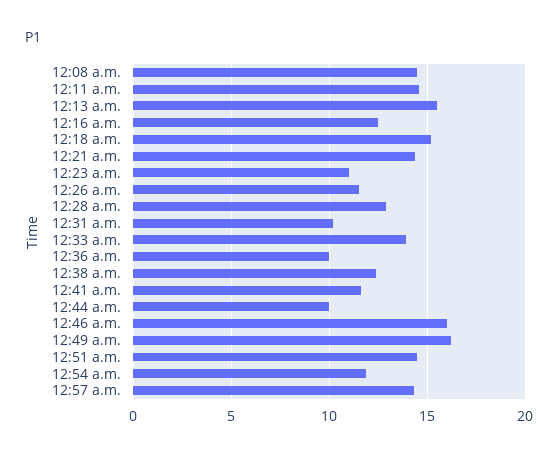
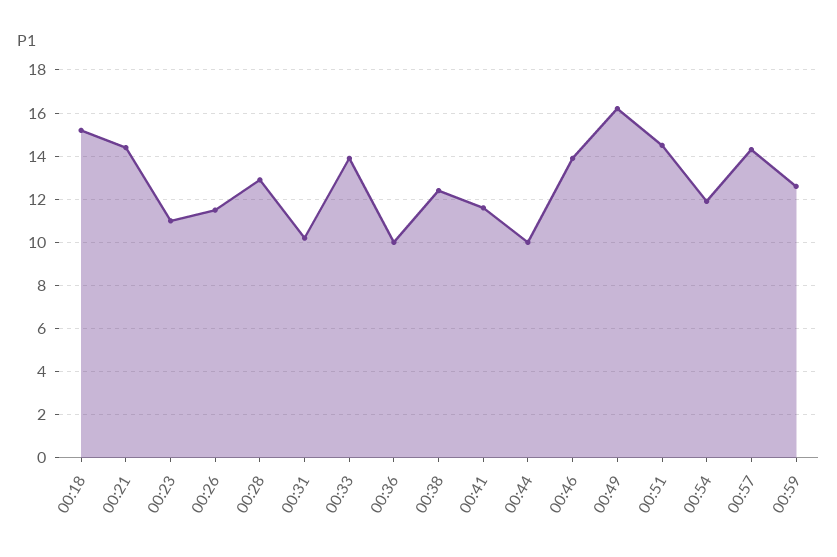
12:08 a.m.: 14.5 -> none
12:11 a.m.: 14.5 -> none
12:13 a.m.: 15.5 -> none
12:16 a.m.: 12.5 -> none
12:46 a.m.: 16 -> 14
00:59: none -> 12.5

